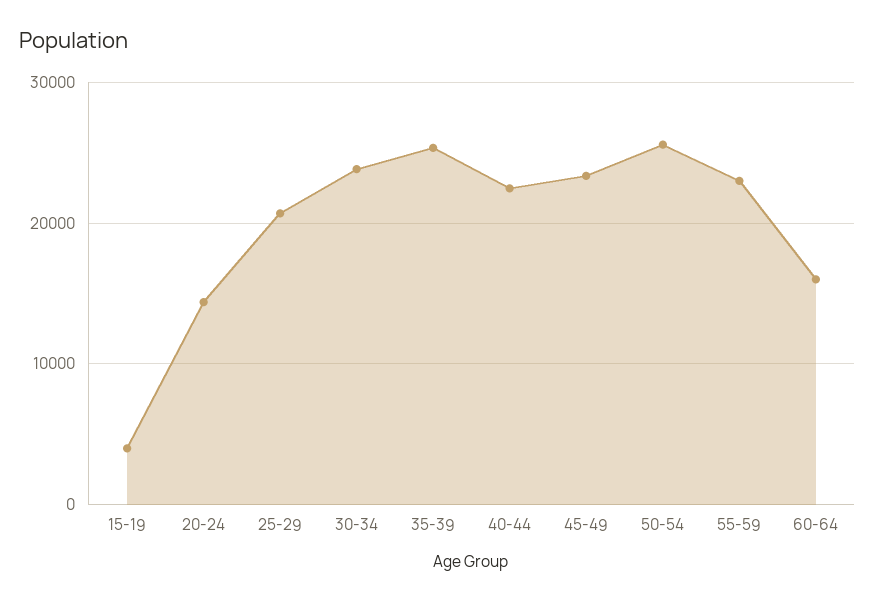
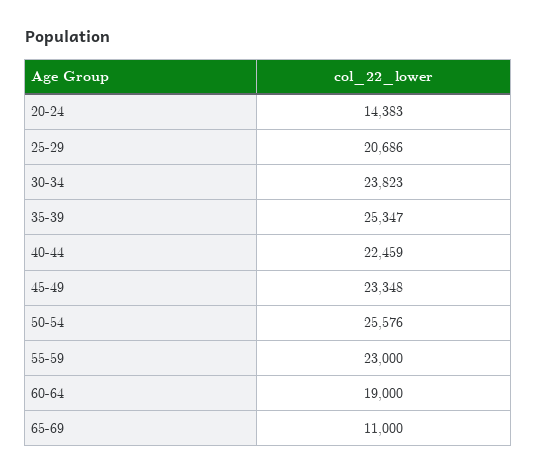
15-19: 4000 -> none
60-64: 16000 -> 19000
65-69: none -> 11000

